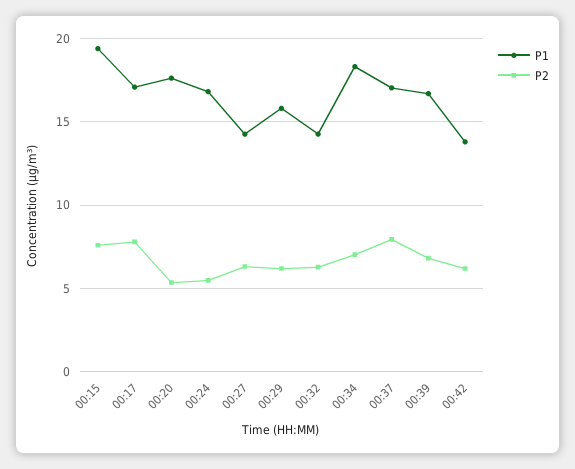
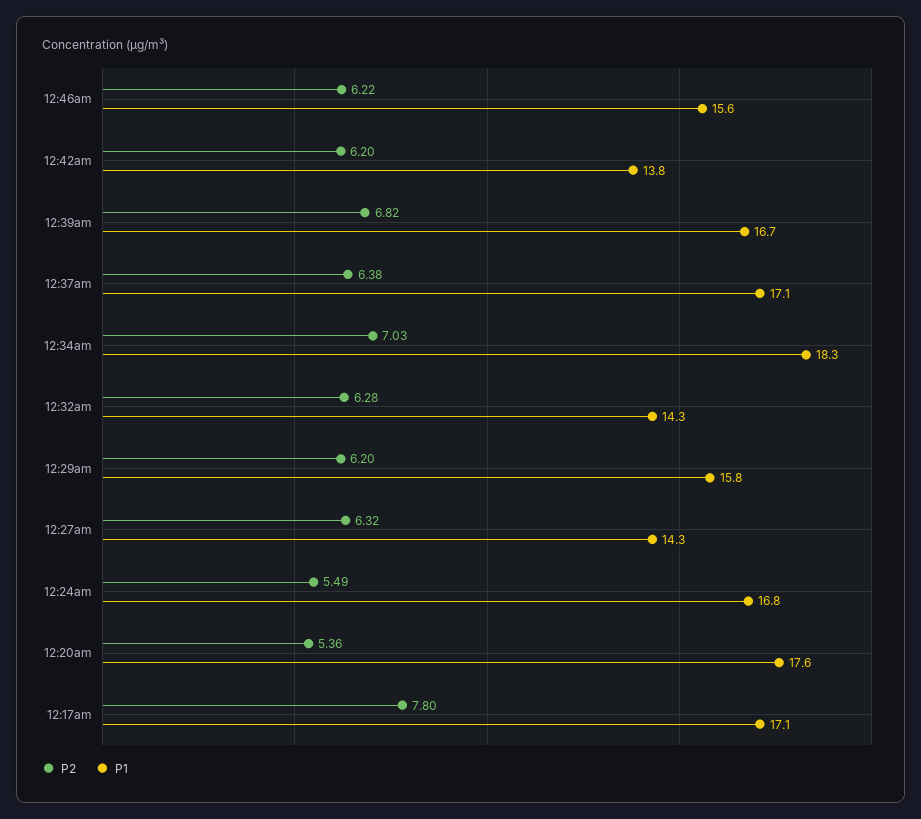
P1, 00:15: 19.5 -> none
P2, 00:15: 7.5 -> none
P2, 00:37: 8 -> 6.38
P2, 12:46am: none -> 6.22
P1, 12:46am: none -> 15.6

